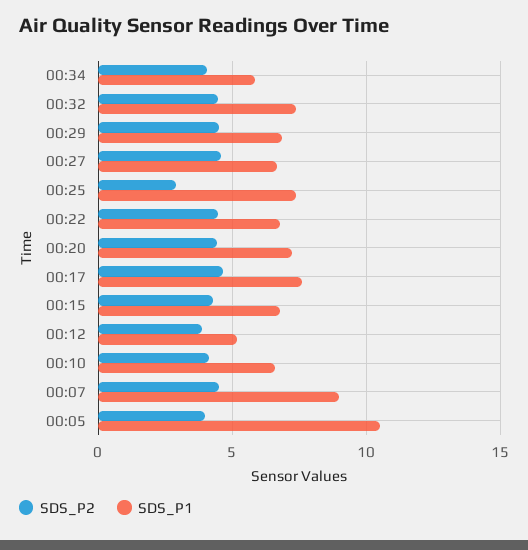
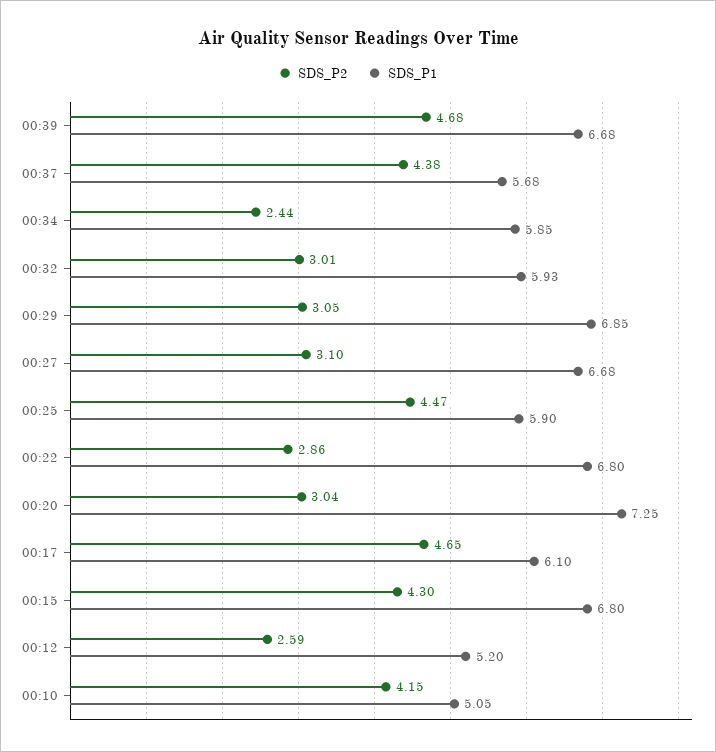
SDS_P2, 00:34: 4 -> 2.44
SDS_P2, 00:32: 4.5 -> 3.01
SDS_P1, 00:32: 7.5 -> 5.93
SDS_P2, 00:29: 4.5 -> 3.05
SDS_P2, 00:27: 4.5 -> 3.1
SDS_P2, 00:25: 3 -> 4.47
SDS_P1, 00:25: 7.5 -> 5.9
SDS_P2, 00:22: 4.5 -> 2.86
SDS_P2, 00:20: 4.5 -> 3.04
SDS_P1, 00:17: 7.5 -> 6.1
SDS_P2, 00:12: 4 -> 2.59
SDS_P1, 00:10: 6.5 -> 5.05
SDS_P2, 00:07: 4.5 -> none
SDS_P1, 00:07: 9 -> none
SDS_P2, 00:05: 4 -> none
SDS_P1, 00:05: 10.5 -> none
SDS_P2, 00:39: none -> 4.68
SDS_P1, 00:39: none -> 6.68
SDS_P2, 00:37: none -> 4.38
SDS_P1, 00:37: none -> 5.68

